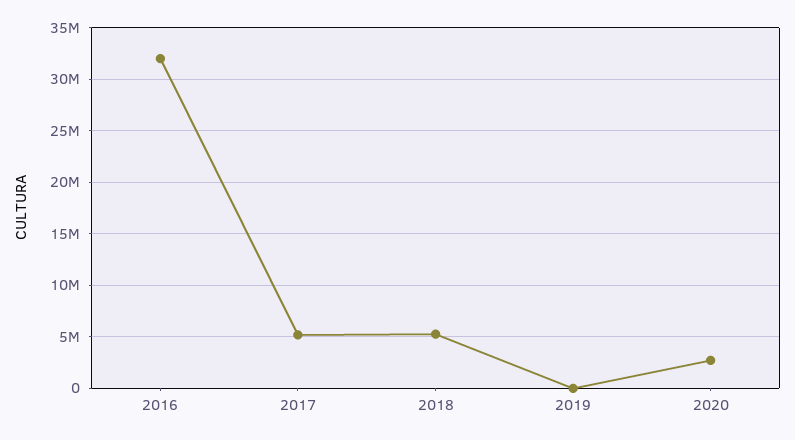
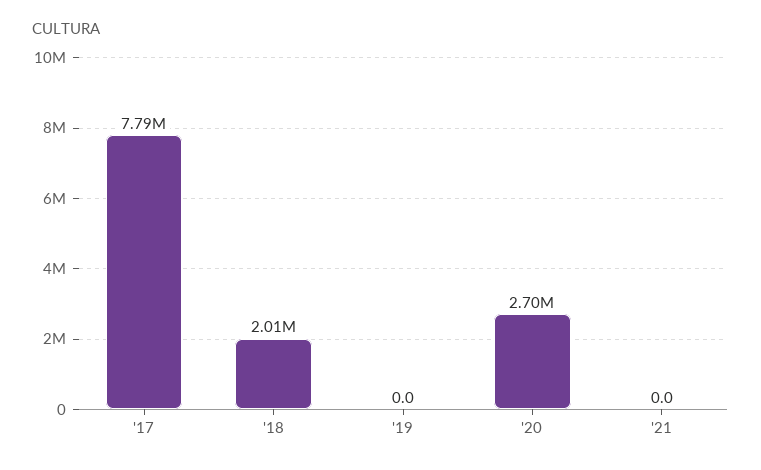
2016: 32000000 -> none
2017: 5000000 -> 7790000
2018: 5000000 -> 2010000
'21: none -> 0

